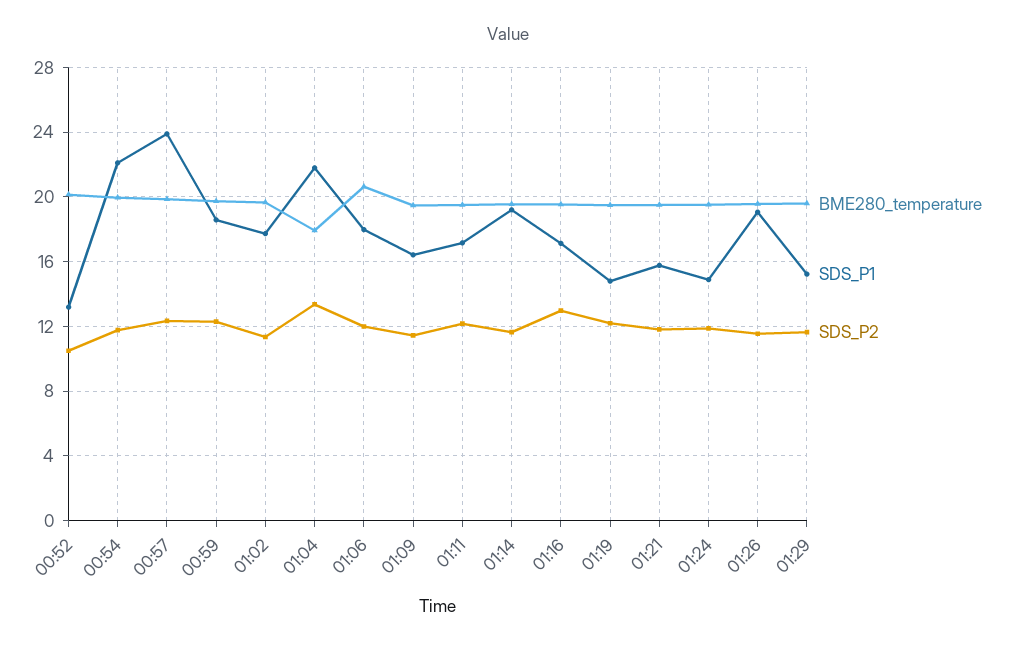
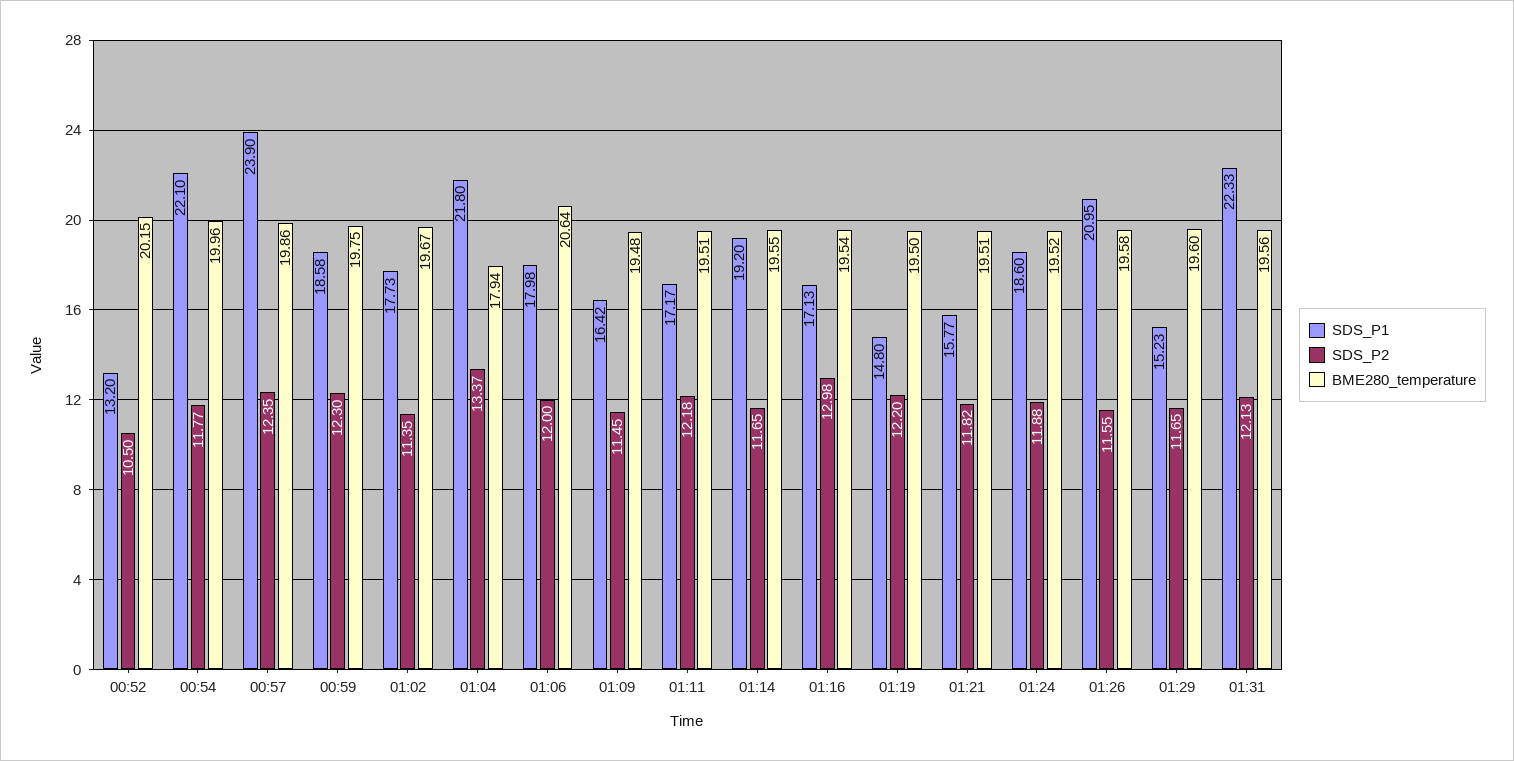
SDS_P1, 01:24: 15 -> 18.6
SDS_P1, 01:26: 19 -> 20.95
SDS_P1, 01:31: none -> 22.33
SDS_P2, 01:31: none -> 12.13
BME280_temperature, 01:31: none -> 19.56

